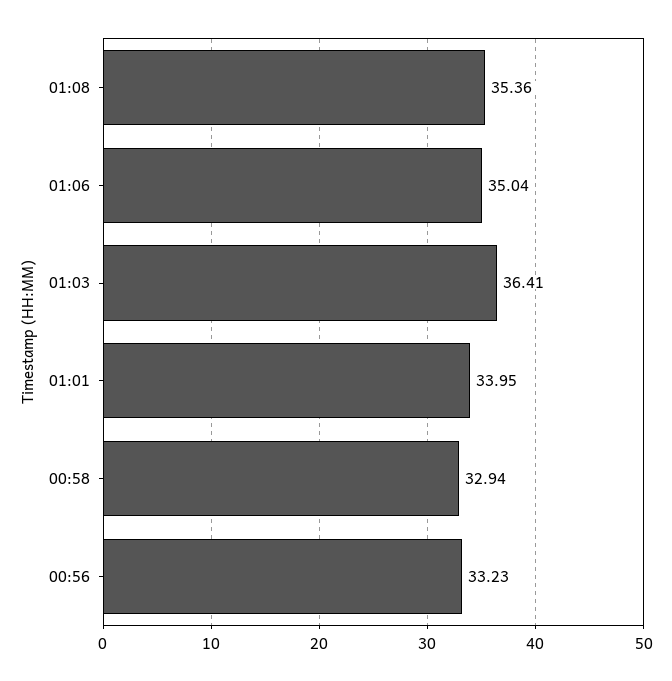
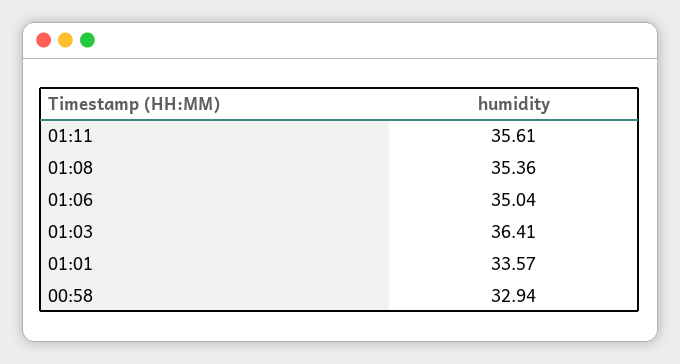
01:01: 33.95 -> 33.57
00:56: 33.23 -> none
01:11: none -> 35.61

